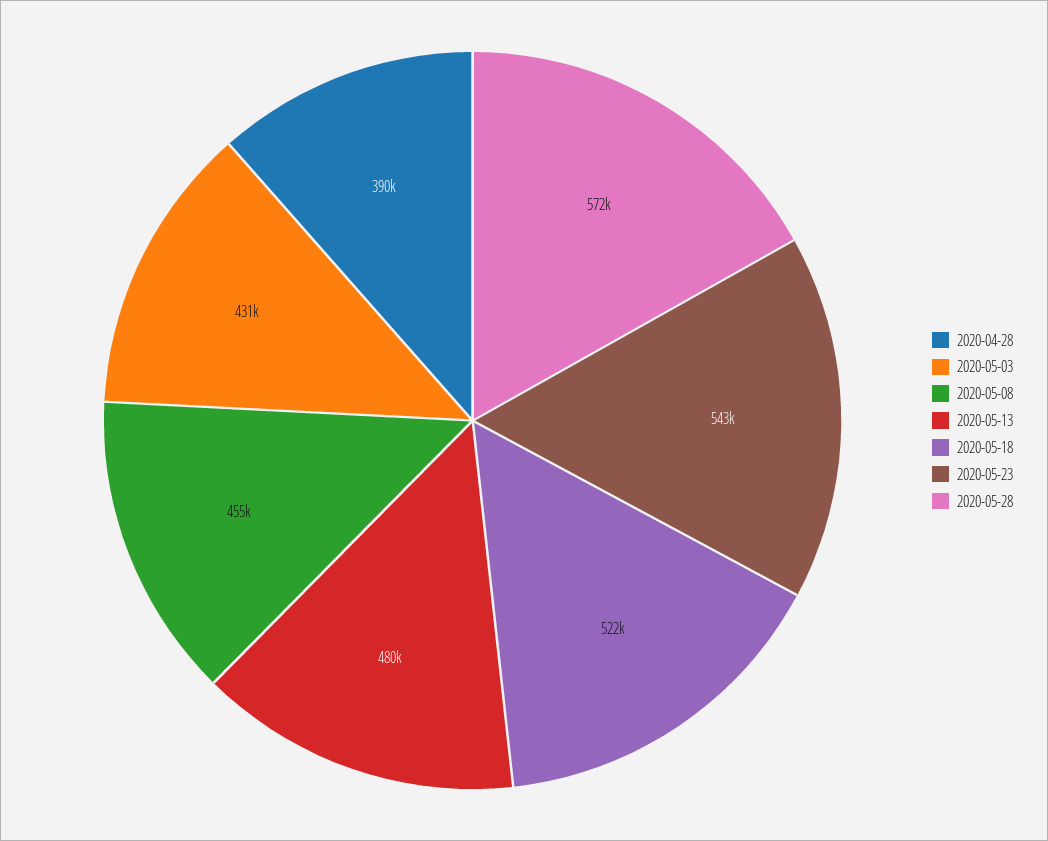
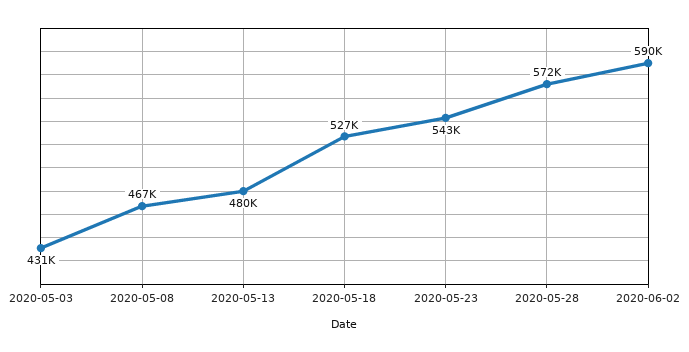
2020-04-28: 390000 -> none
2020-05-08: 455000 -> 467000
2020-05-18: 522000 -> 527000
2020-06-02: none -> 590000

